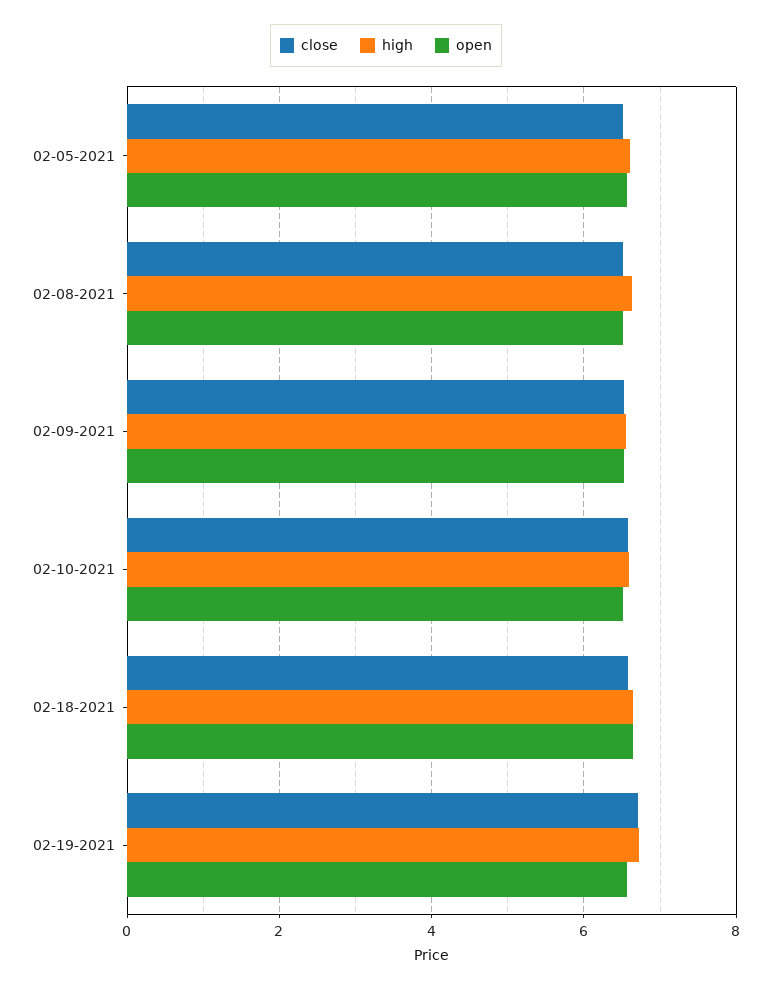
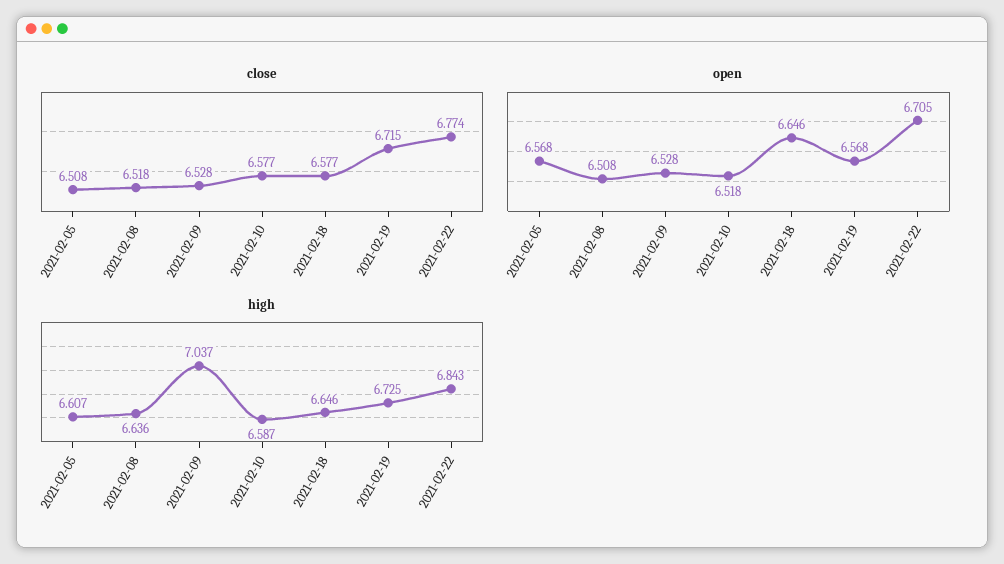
high, 02-09-2021: 6.6 -> 7.037
close, 2021-02-22: none -> 6.774
open, 2021-02-22: none -> 6.705
high, 2021-02-22: none -> 6.843

